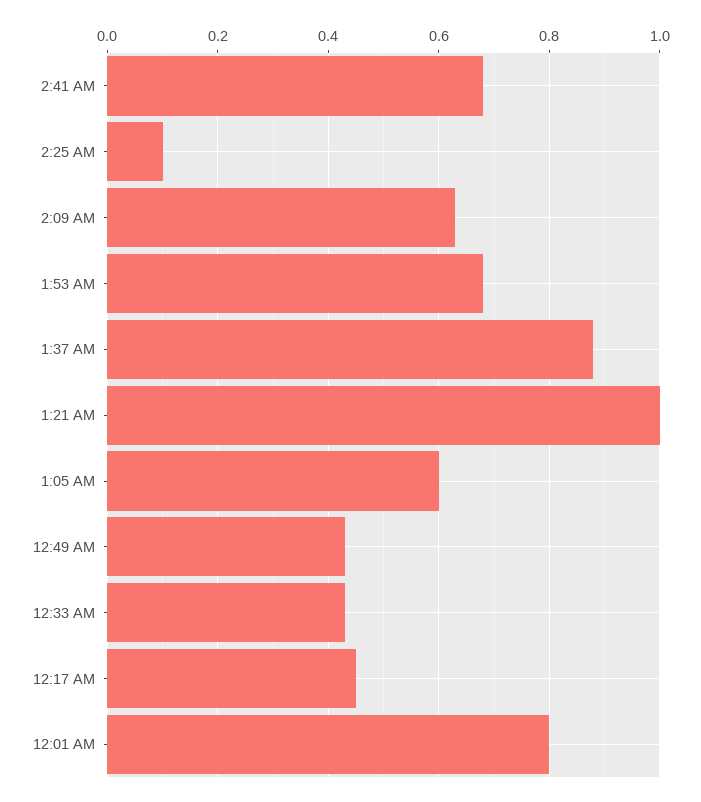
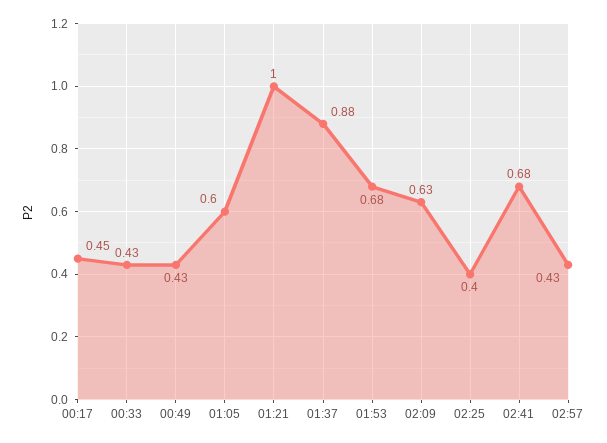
2:25 AM: 0.1 -> 0.4
12:01 AM: 0.8 -> none
02:57: none -> 0.43

